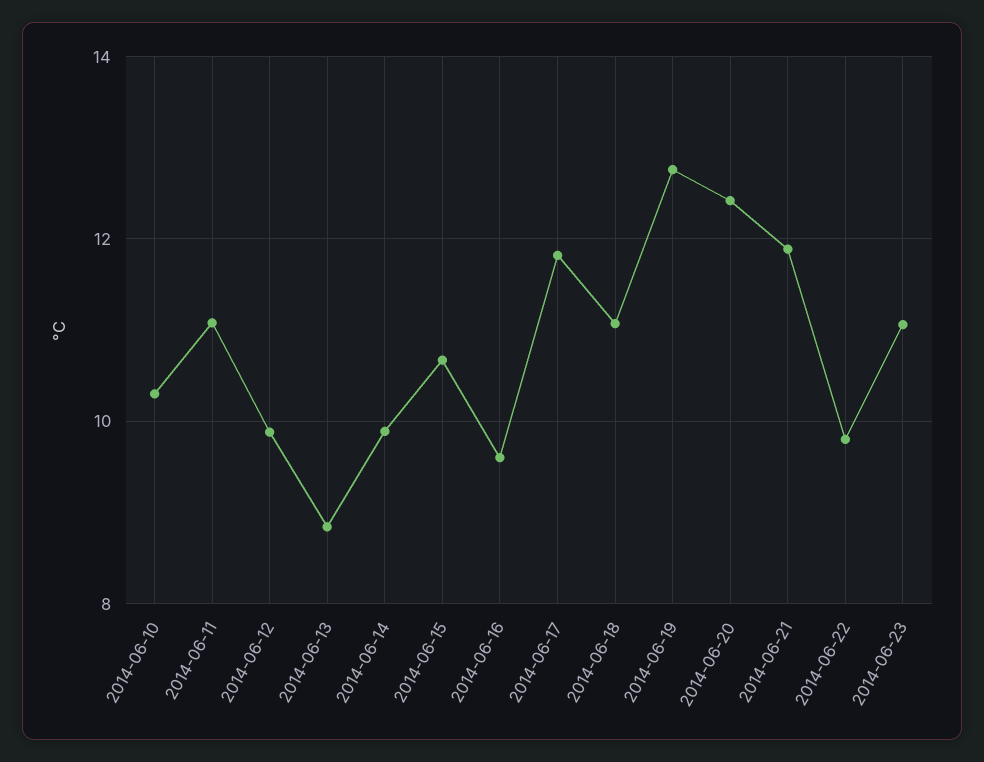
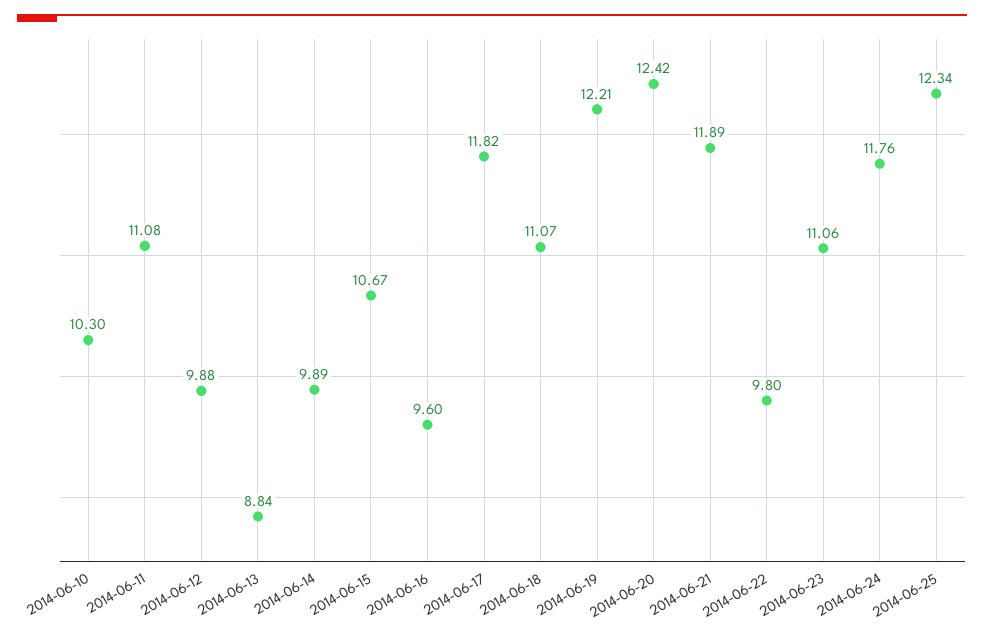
2014-06-19: 12.8 -> 12.21
2014-06-24: none -> 11.76
2014-06-25: none -> 12.34

